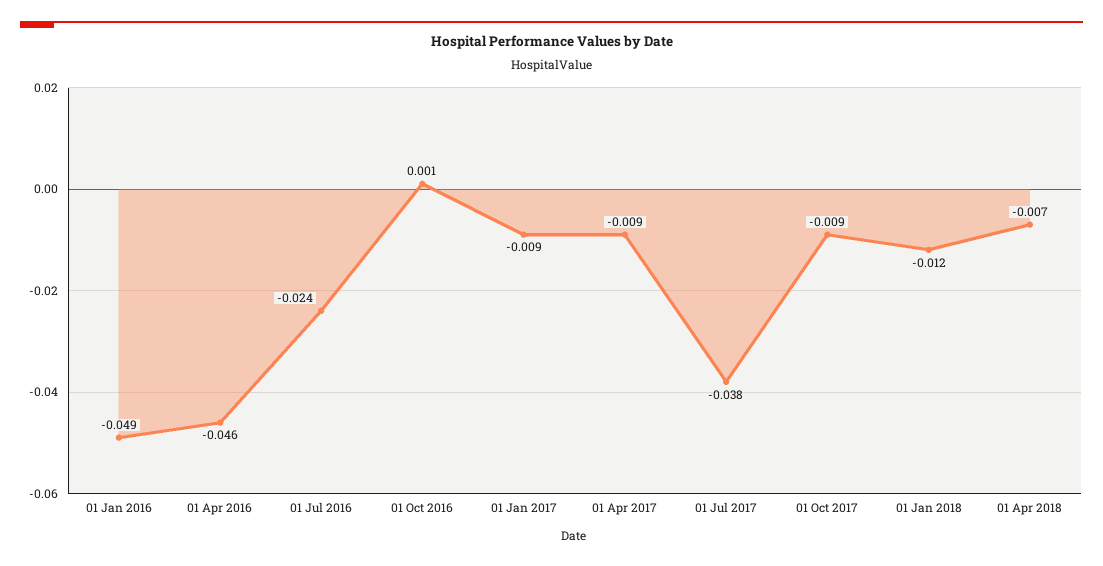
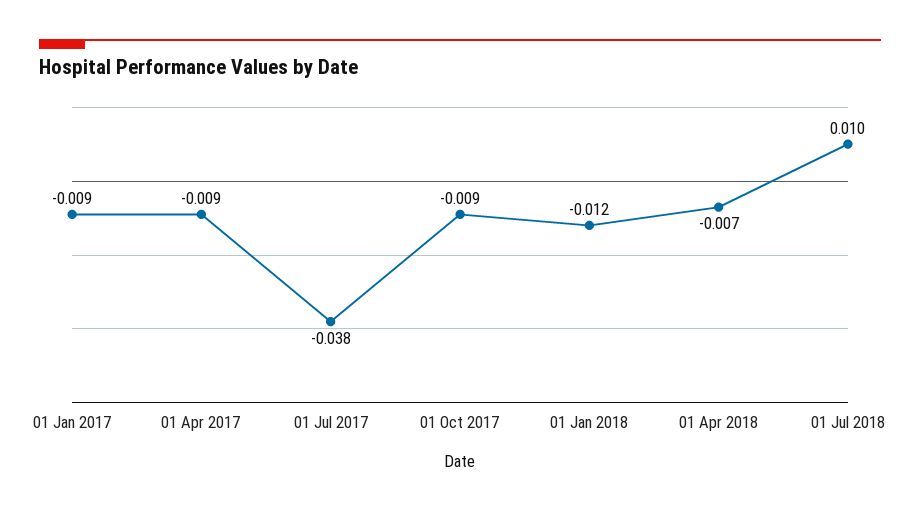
01 Jan 2016: -0.049 -> none
01 Apr 2016: -0.046 -> none
01 Jul 2016: -0.024 -> none
01 Oct 2016: 0.001 -> none
01 Jul 2018: none -> 0.01

